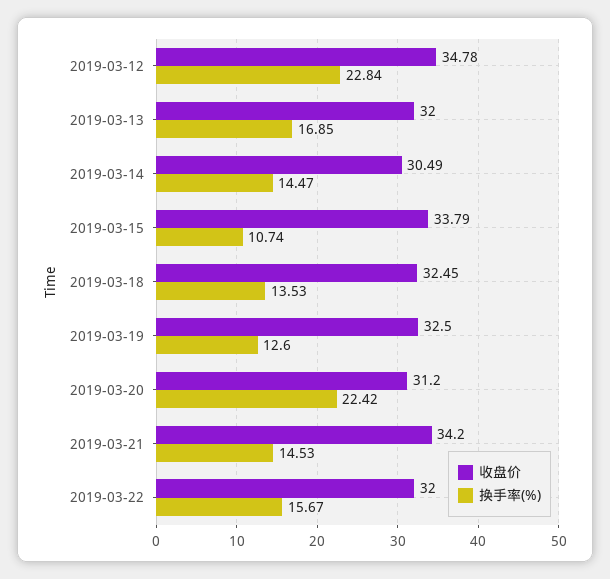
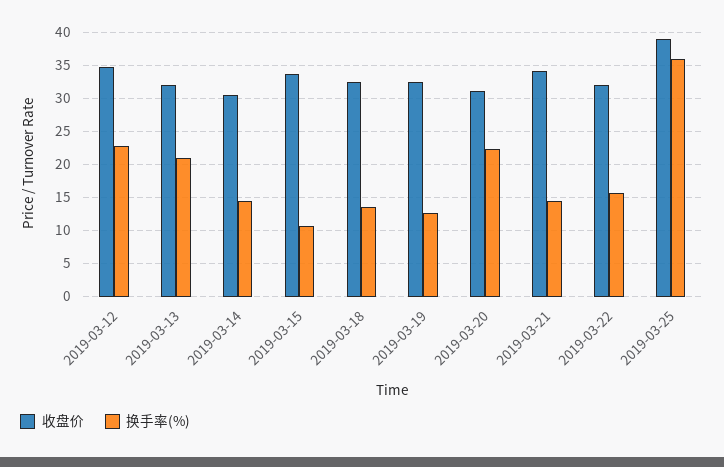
换手率(%), 2019-03-13: 16.85 -> 21
收盘价, 2019-03-25: none -> 39
换手率(%), 2019-03-25: none -> 36

